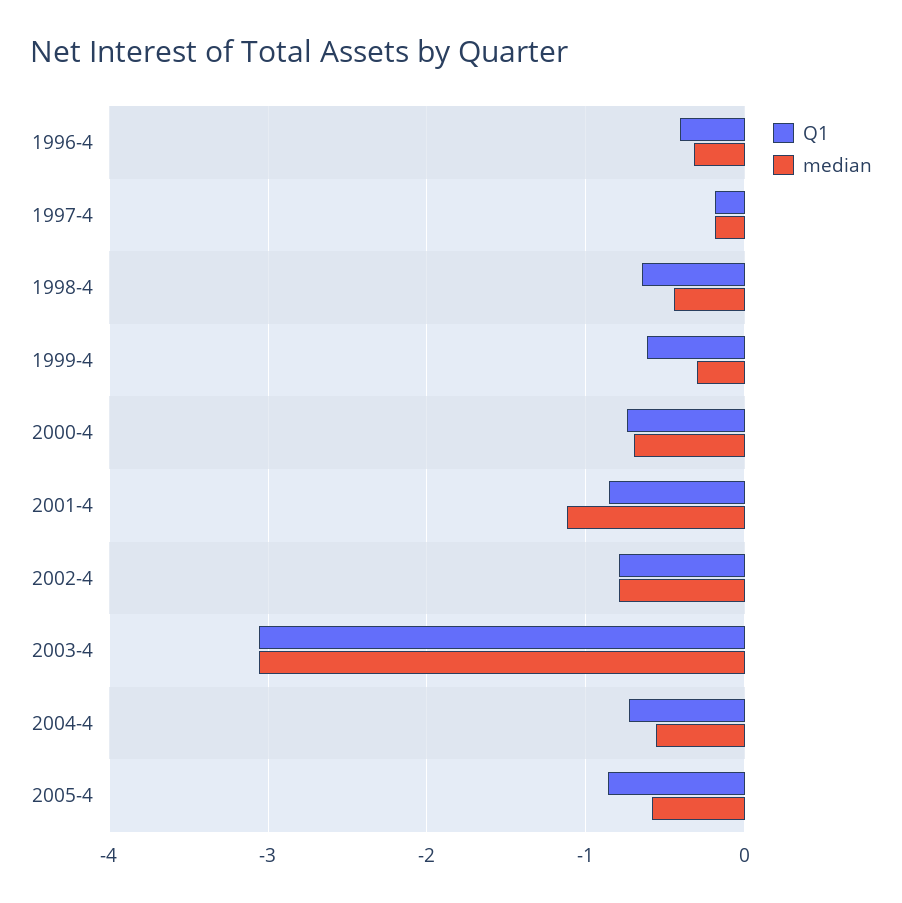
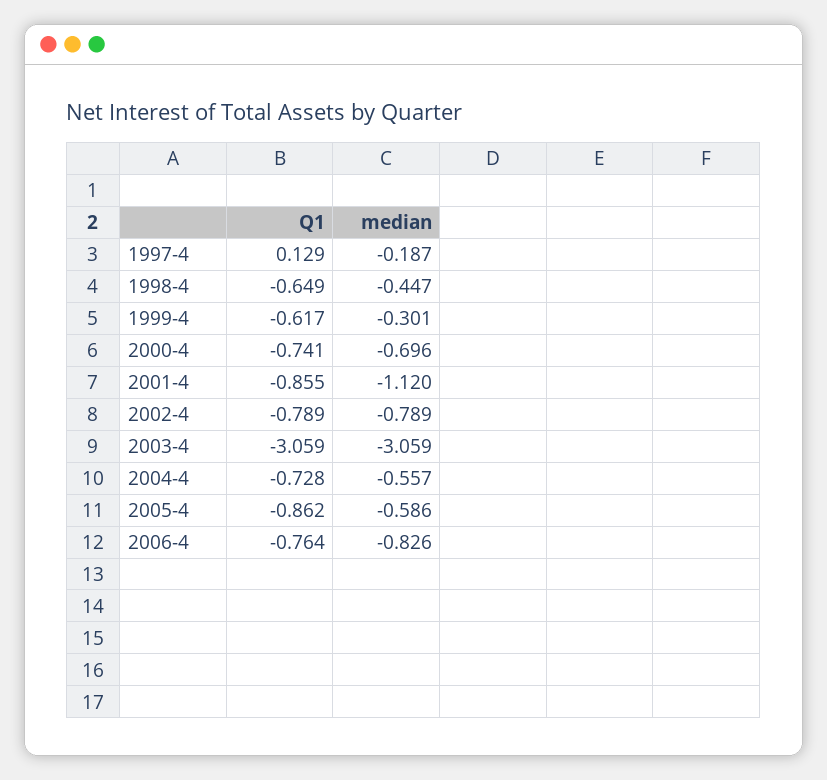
Q1, 1996-4: -0.4 -> none
median, 1996-4: -0.3 -> none
Q1, 1997-4: -0.2 -> 0.129
Q1, 2006-4: none -> -0.764
median, 2006-4: none -> -0.826

